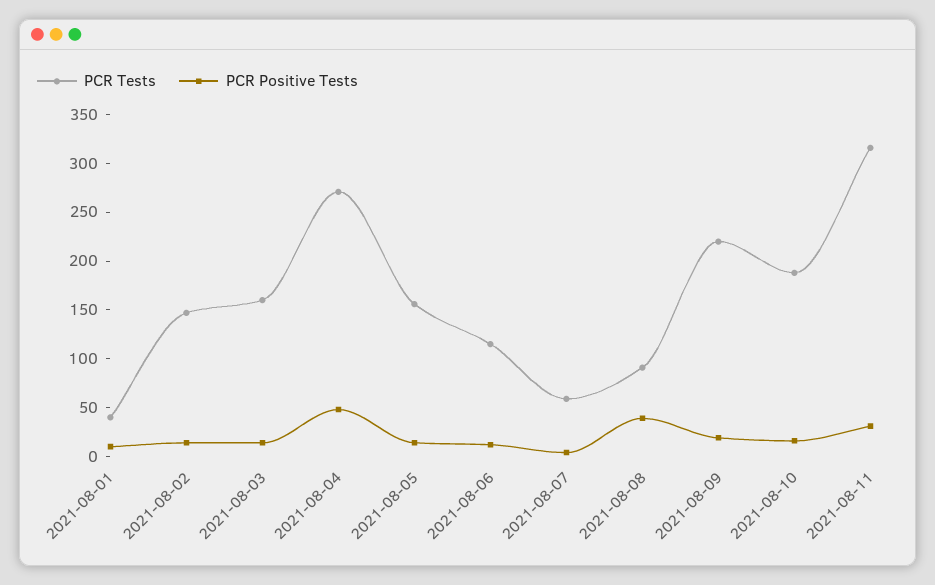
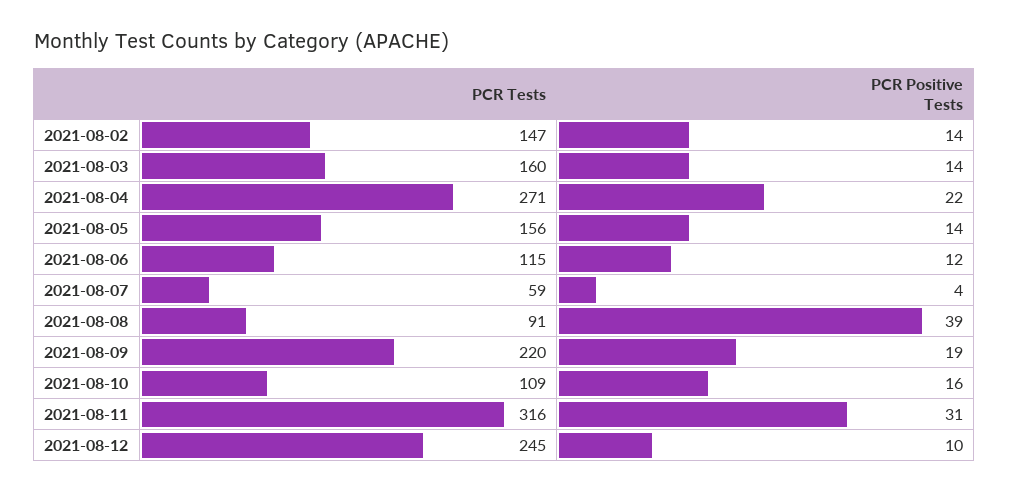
PCR Tests, 2021-08-01: 40 -> none
PCR Positive Tests, 2021-08-01: 10 -> none
PCR Positive Tests, 2021-08-04: 50 -> 22
PCR Tests, 2021-08-10: 190 -> 109
PCR Tests, 2021-08-12: none -> 245
PCR Positive Tests, 2021-08-12: none -> 10

